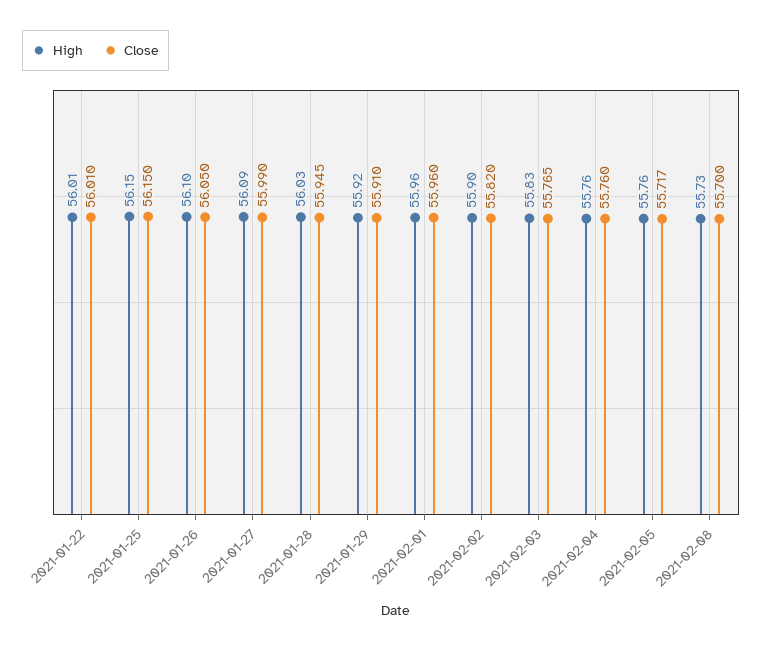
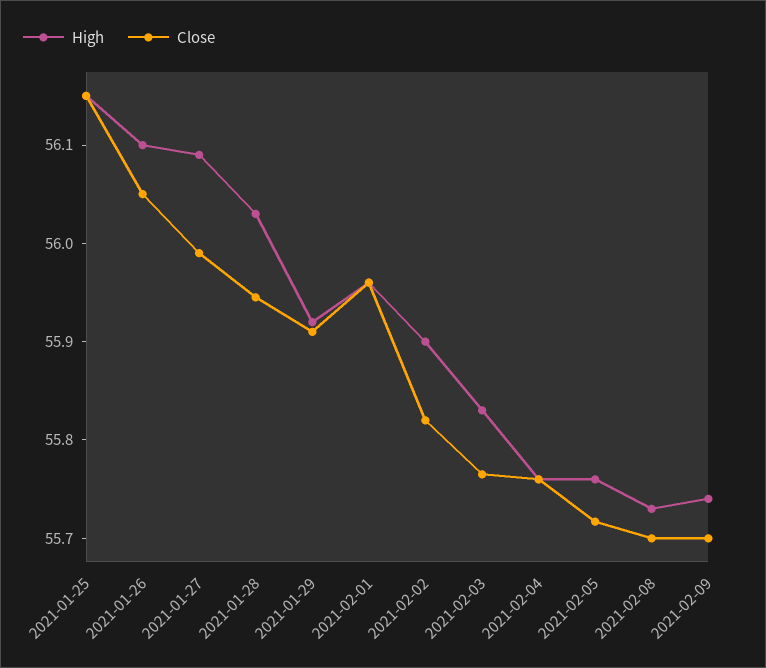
High, 2021-01-22: 56.01 -> none
Close, 2021-01-22: 56.01 -> none
High, 2021-02-09: none -> 55.74
Close, 2021-02-09: none -> 55.7

